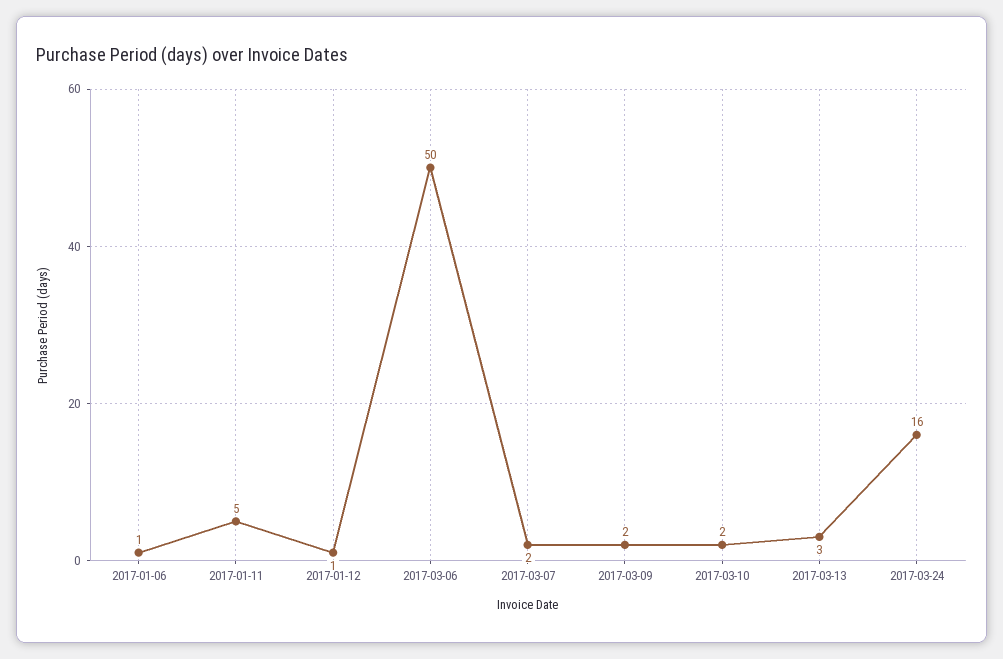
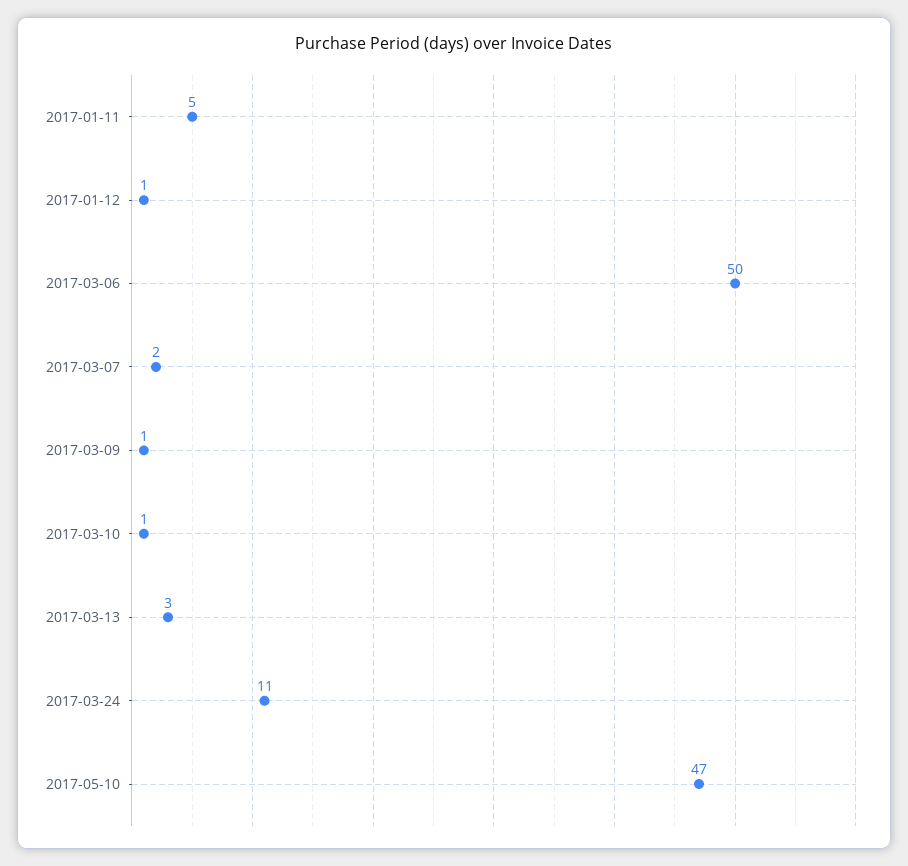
2017-01-06: 1 -> none
2017-03-09: 2 -> 1
2017-03-10: 2 -> 1
2017-03-24: 16 -> 11
2017-05-10: none -> 47

